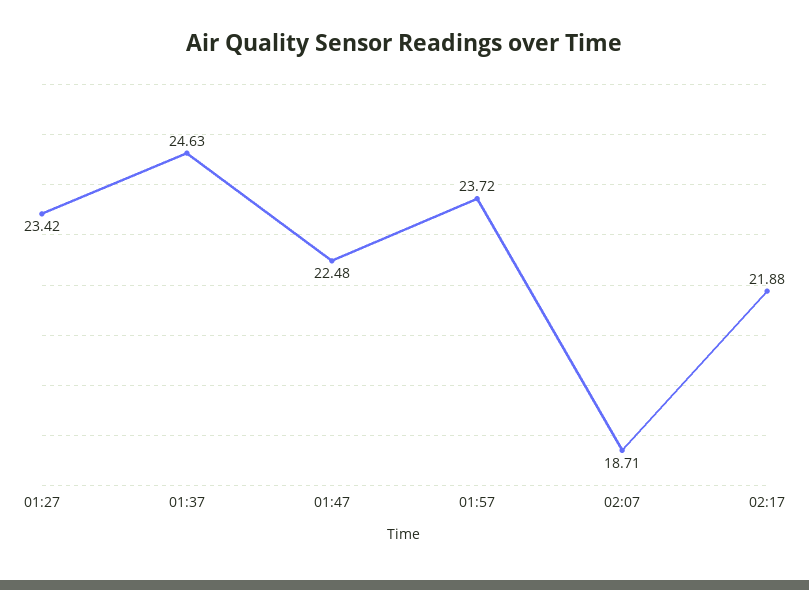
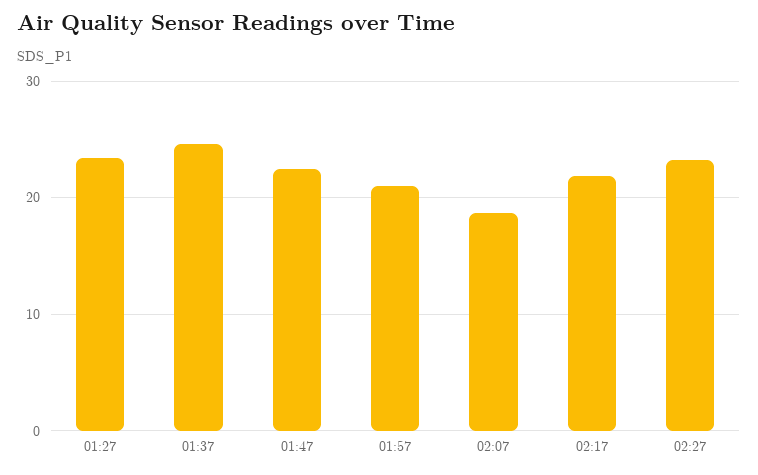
01:57: 23.72 -> 21
02:27: none -> 23

